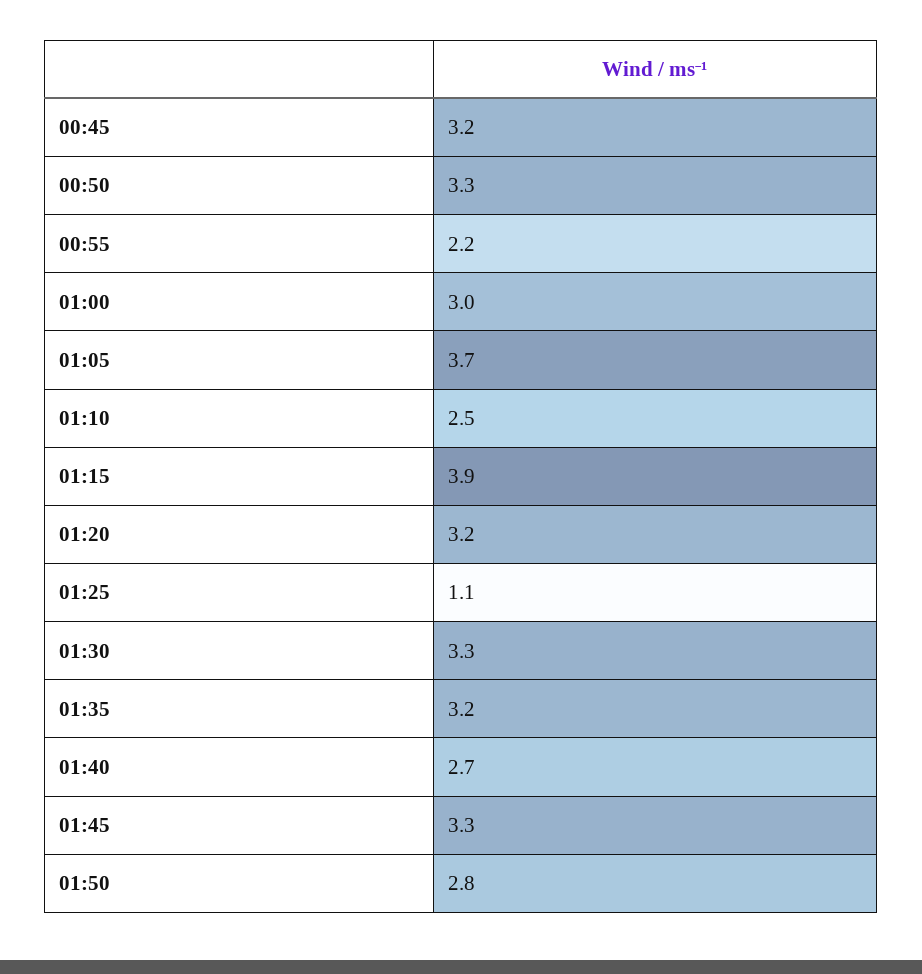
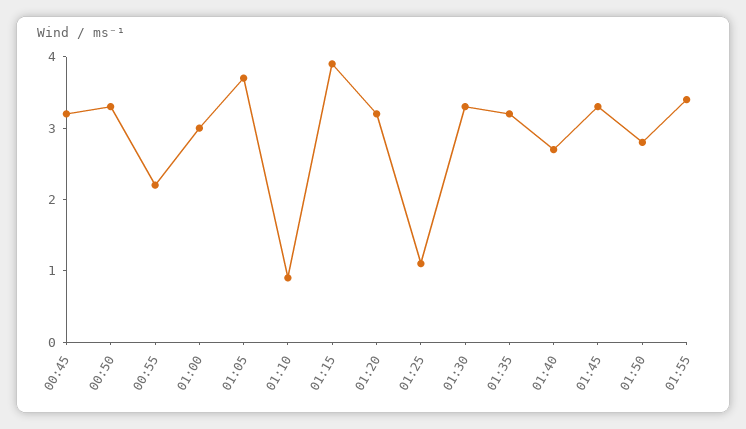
01:10: 2.5 -> 1
01:55: none -> 3.5

